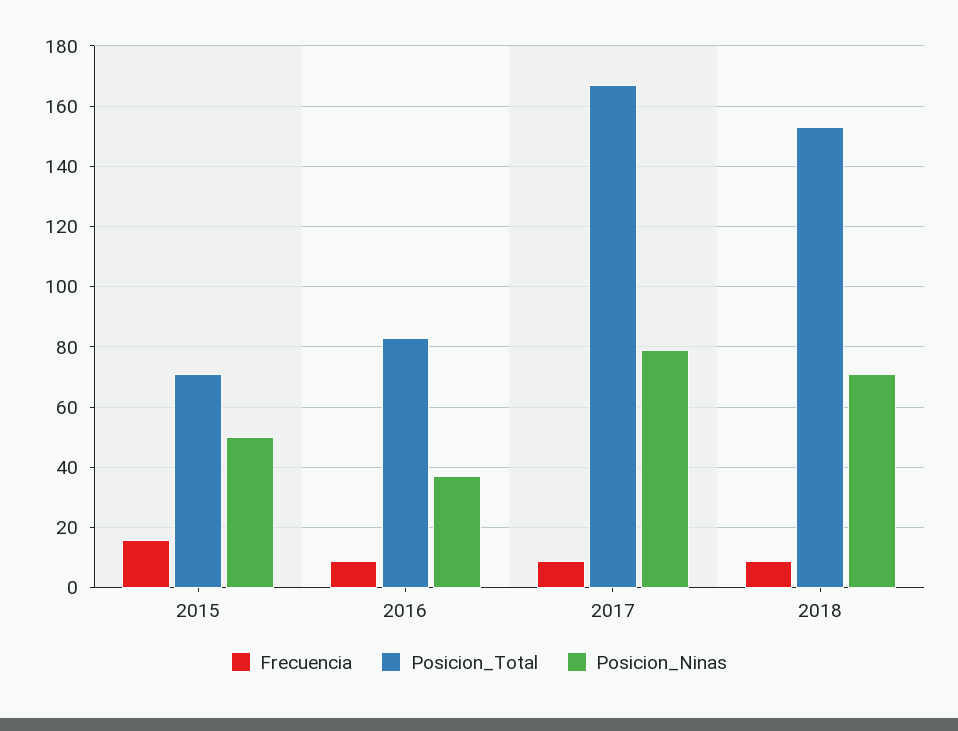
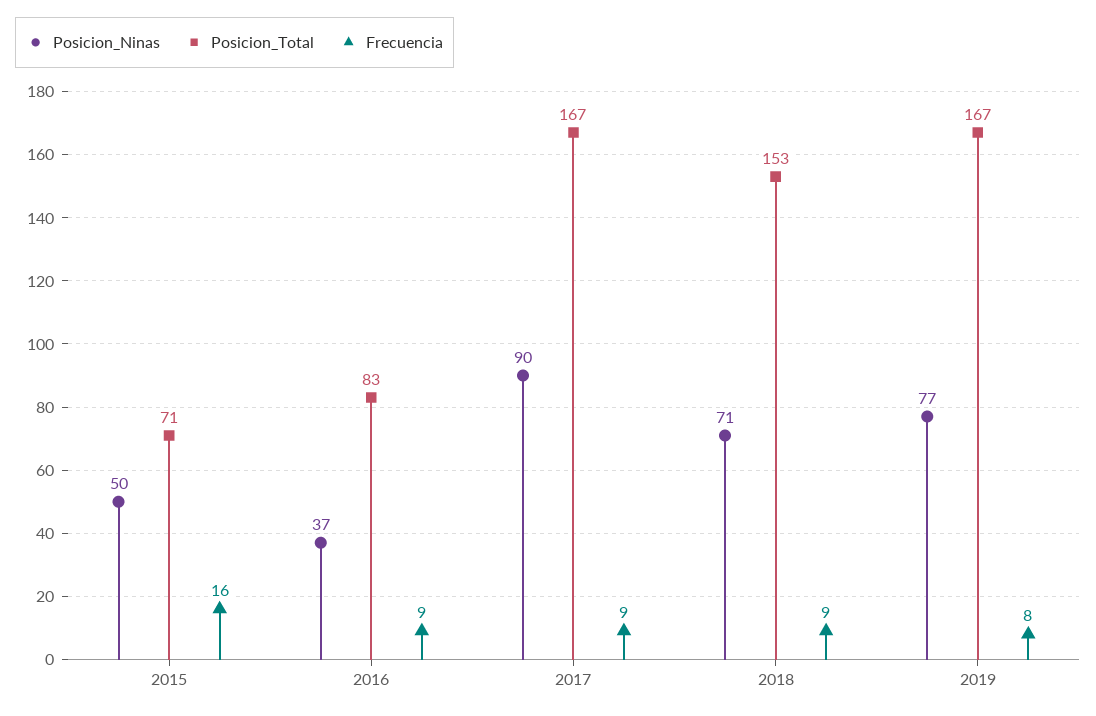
Posicion_Ninas, 2017: 80 -> 90
Posicion_Ninas, 2019: none -> 77
Posicion_Total, 2019: none -> 167
Frecuencia, 2019: none -> 8

